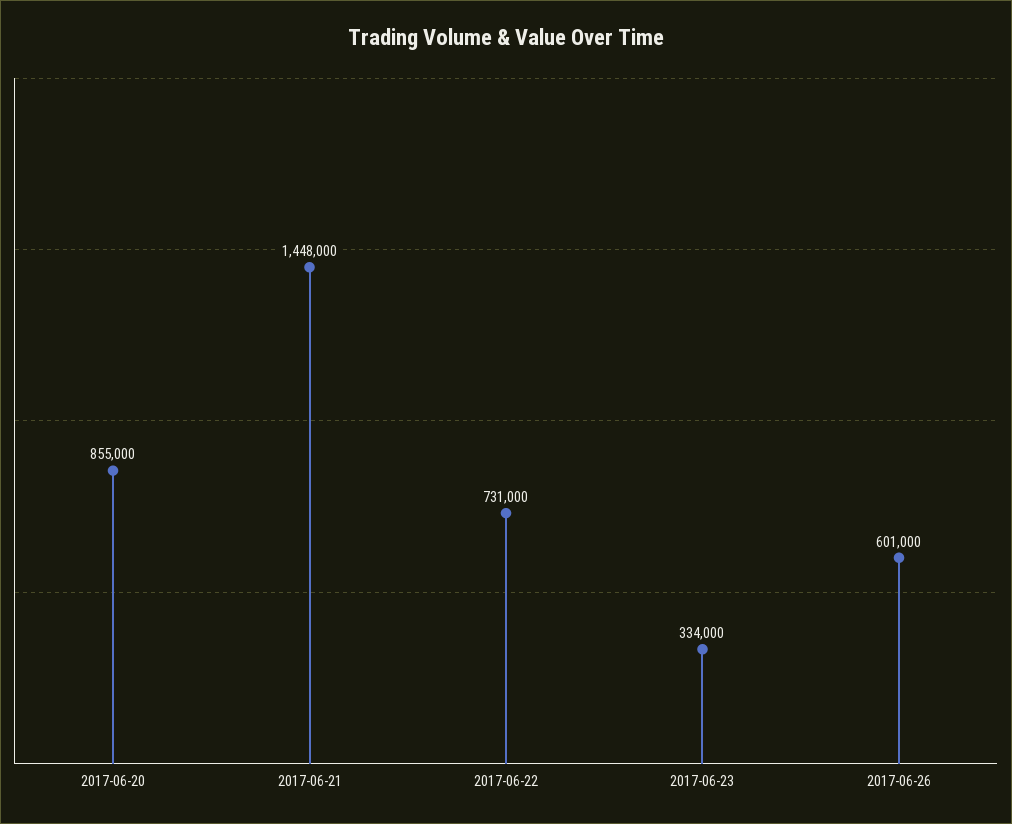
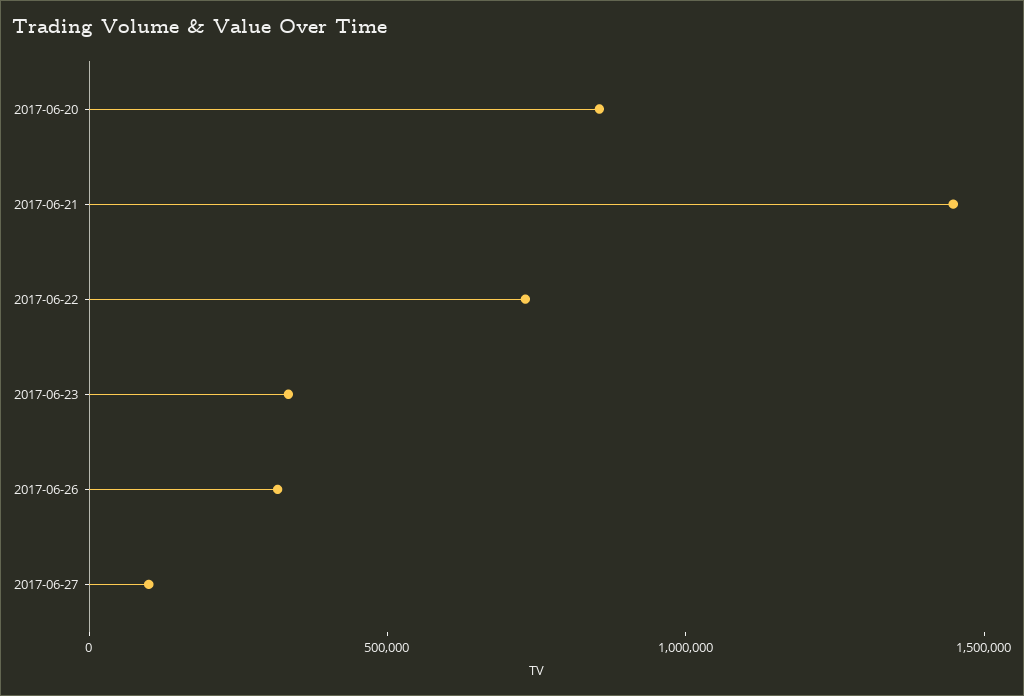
2017-06-26: 601000 -> 300000
2017-06-27: none -> 100000

